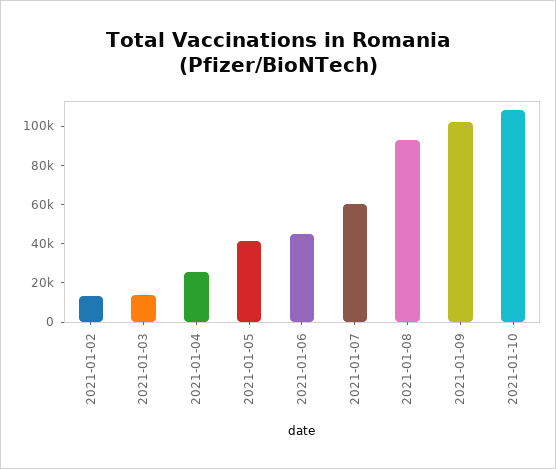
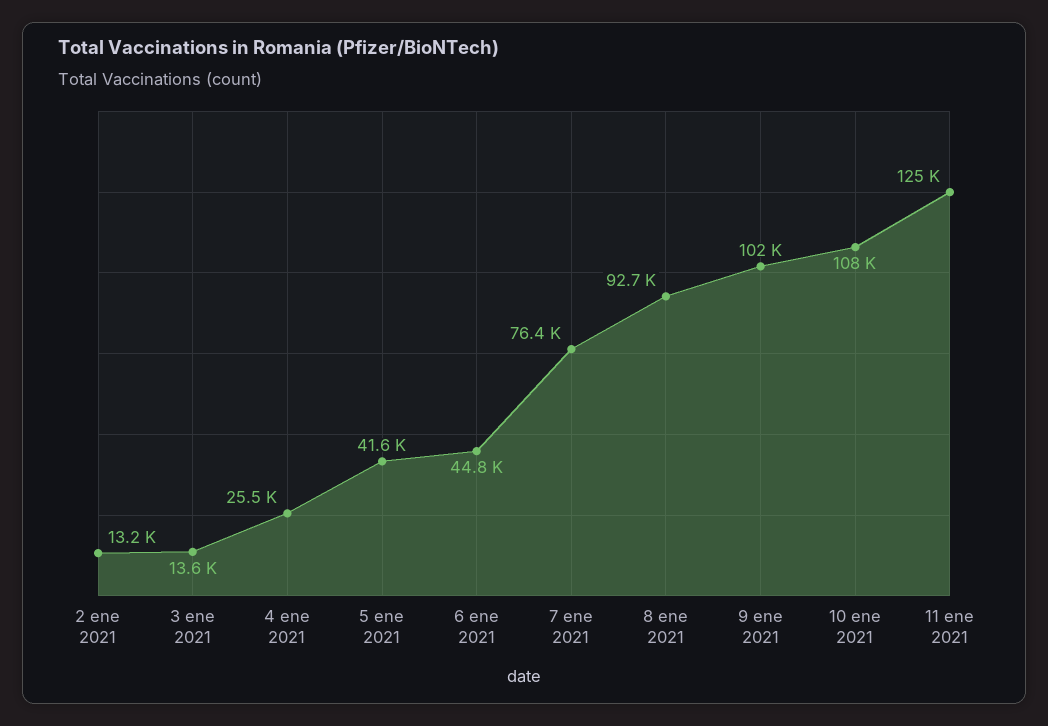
2021-01-07: 60000 -> 76400
11 ene 2021: none -> 125000

